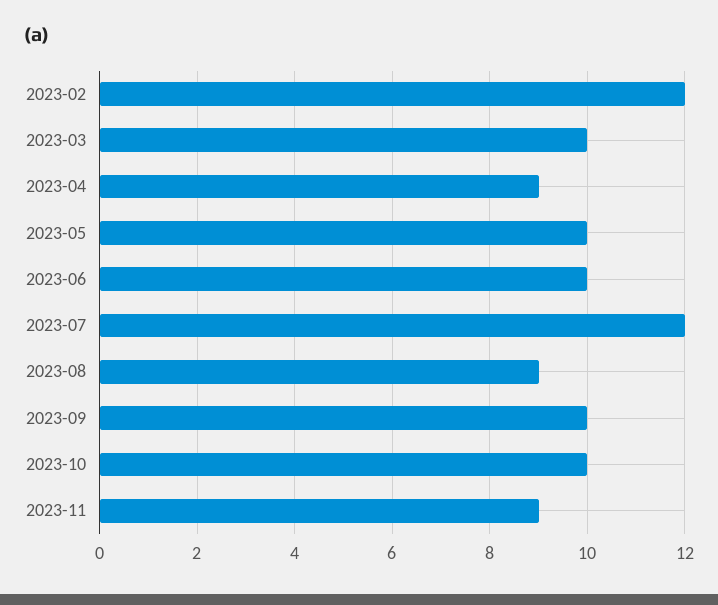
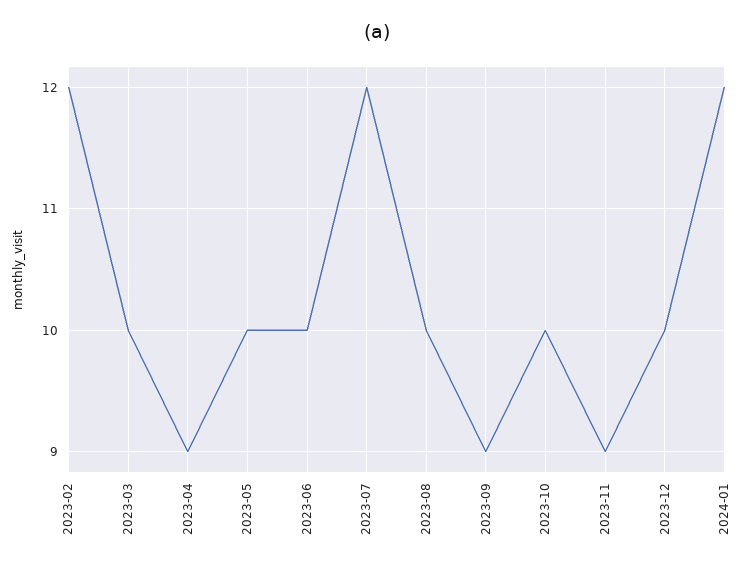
2023-08: 9 -> 10
2023-09: 10 -> 9
2023-12: none -> 10
2024-01: none -> 12

